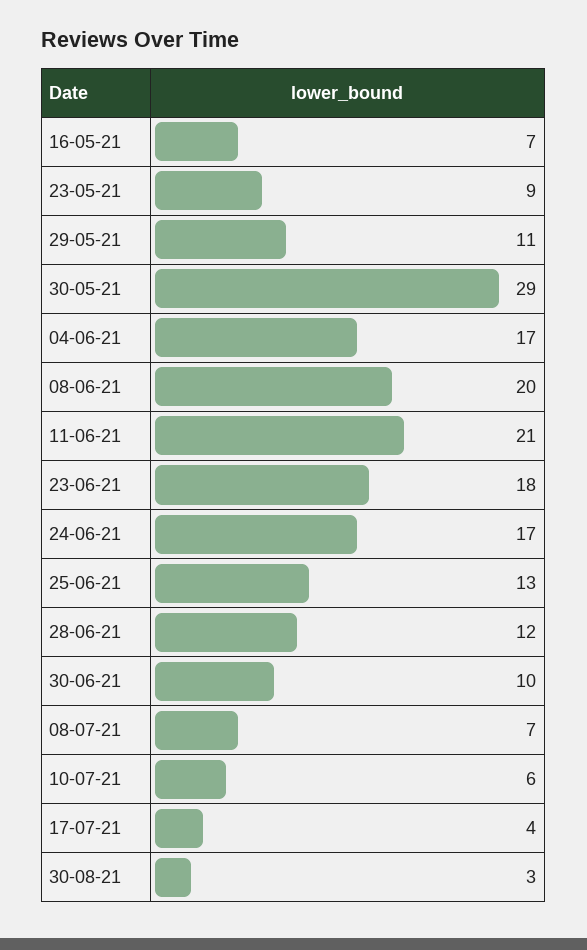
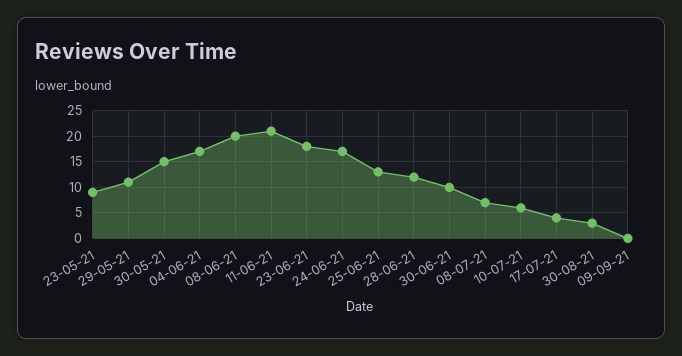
16-05-21: 7 -> none
30-05-21: 29 -> 15
09-09-21: none -> 0

